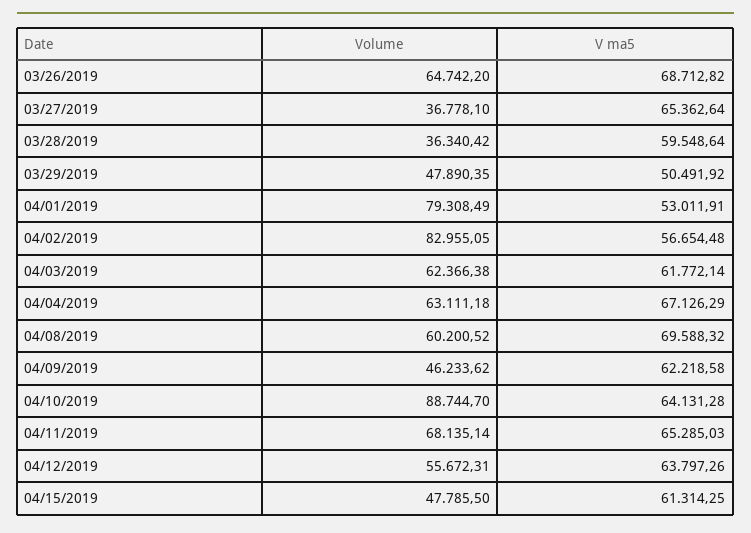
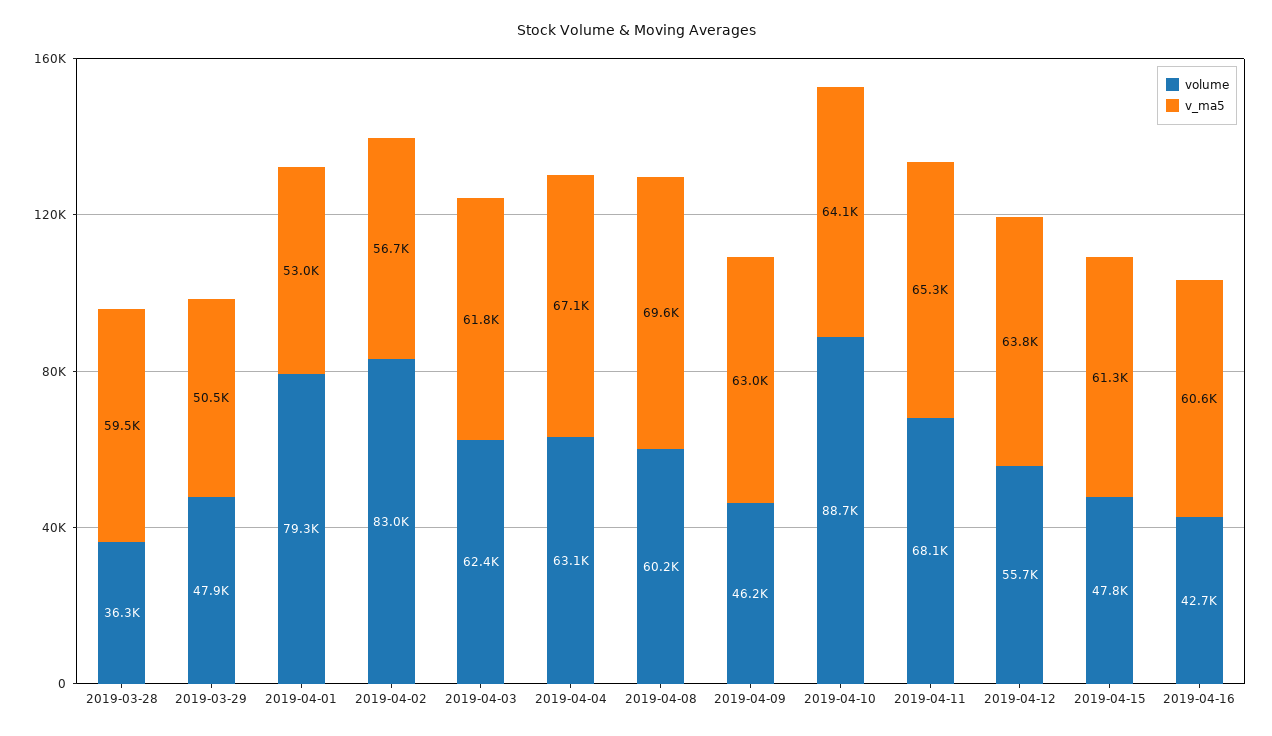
Volume, 03/26/2019: 64742.2 -> none
V ma5, 03/26/2019: 68712.82 -> none
Volume, 03/27/2019: 36778.1 -> none
V ma5, 03/27/2019: 65362.64 -> none
V ma5, 04/09/2019: 62218.58 -> 63000
Volume, 2019-04-16: none -> 42700
V ma5, 2019-04-16: none -> 60600

